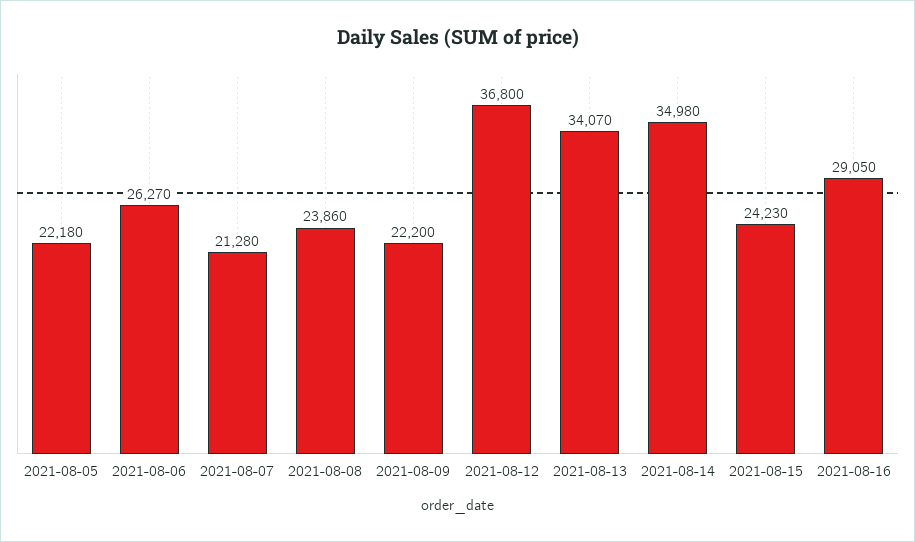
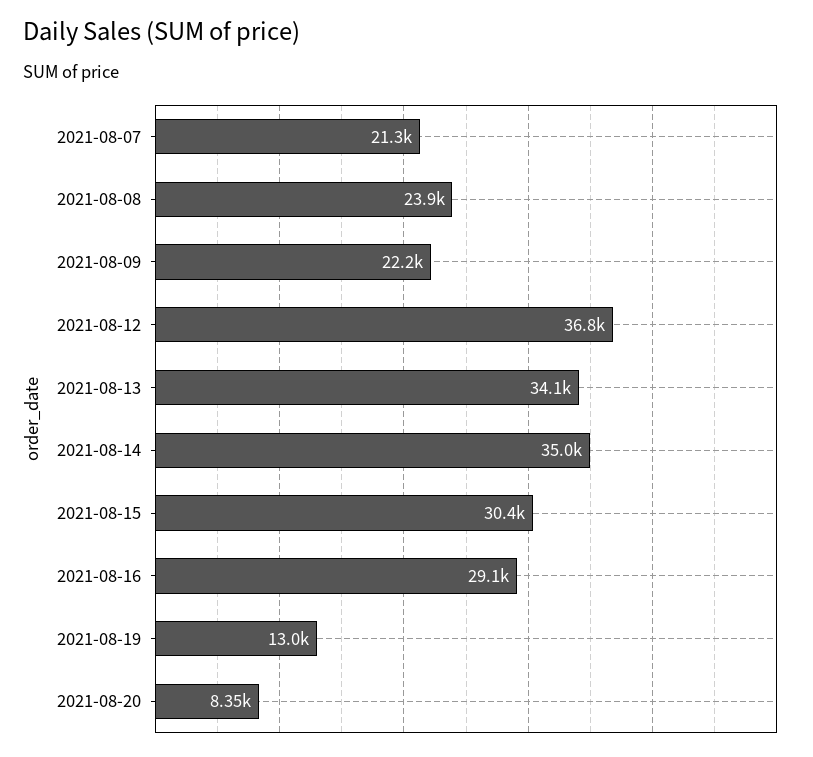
2021-08-05: 22180 -> none
2021-08-06: 26270 -> none
2021-08-15: 24230 -> 30400
2021-08-19: none -> 13000
2021-08-20: none -> 8350

